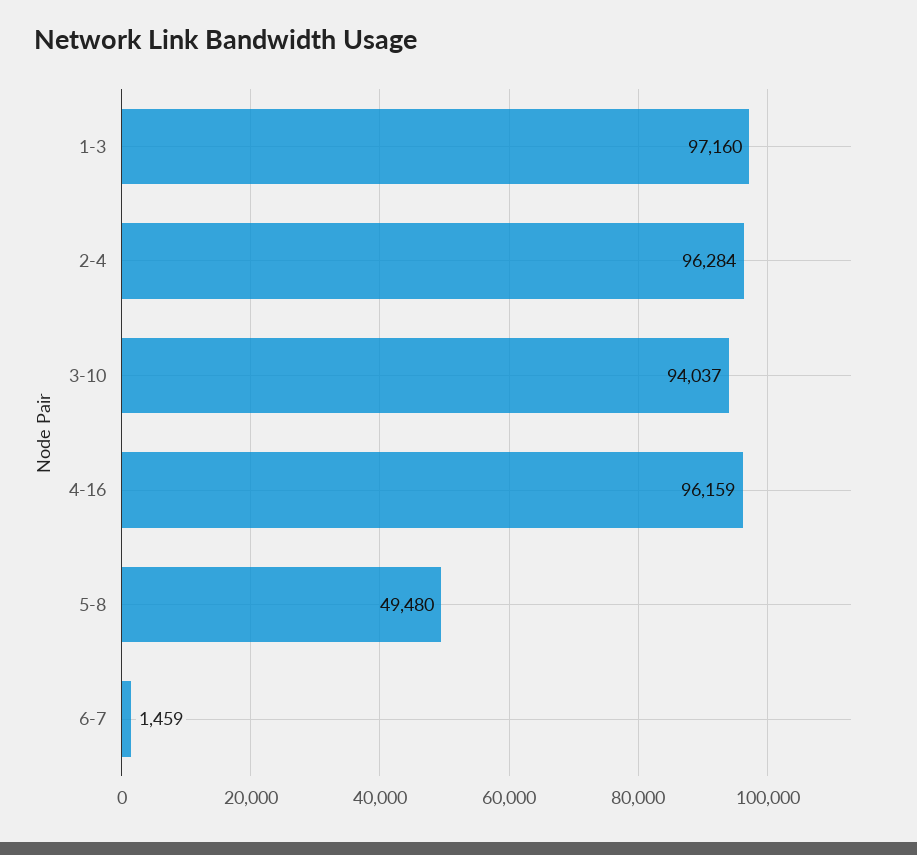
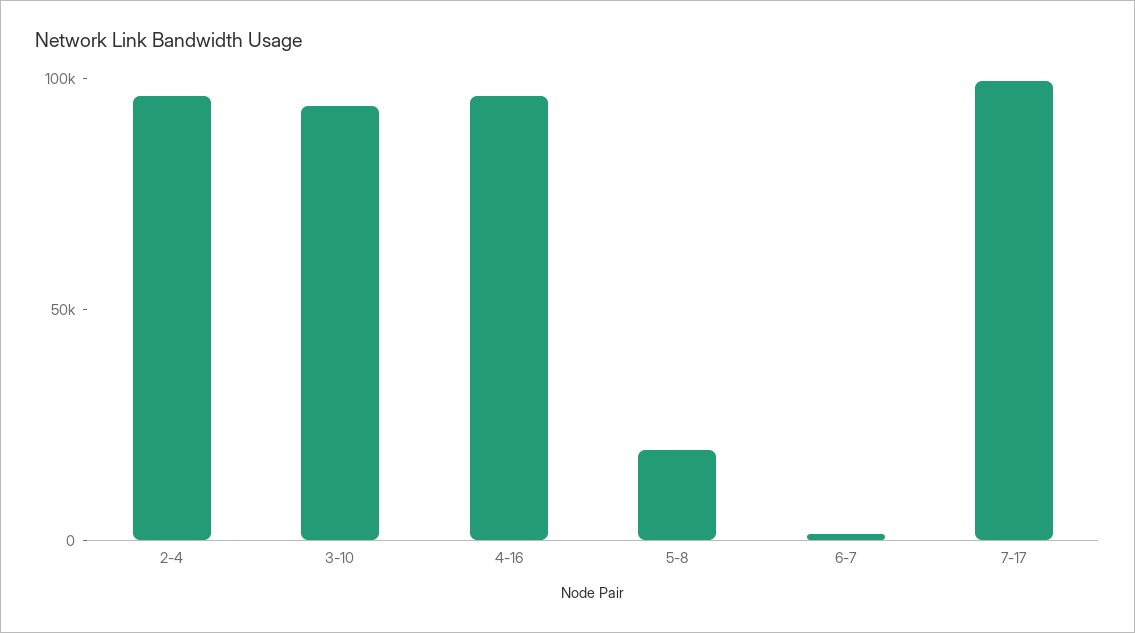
1-3: 97160 -> none
5-8: 49480 -> 20000
7-17: none -> 100000

